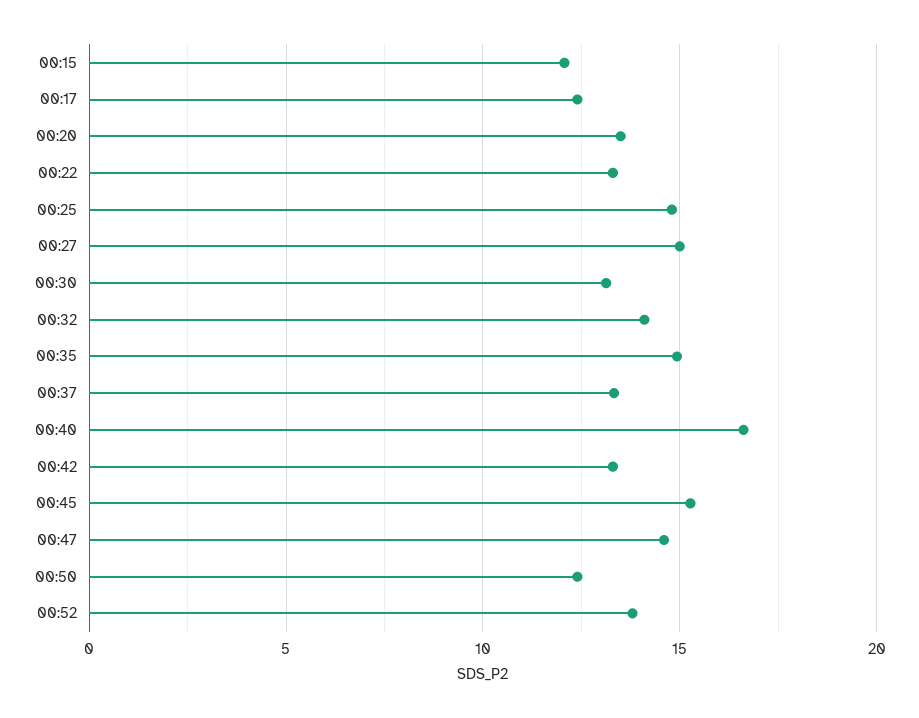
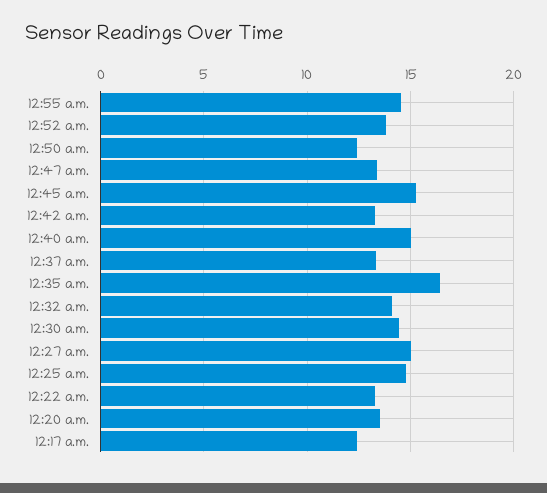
00:15: 12 -> none
00:30: 13 -> 14.5
00:35: 15 -> 16.5
00:40: 16.5 -> 15
00:47: 14.5 -> 13.5
12:55 a.m.: none -> 14.5

